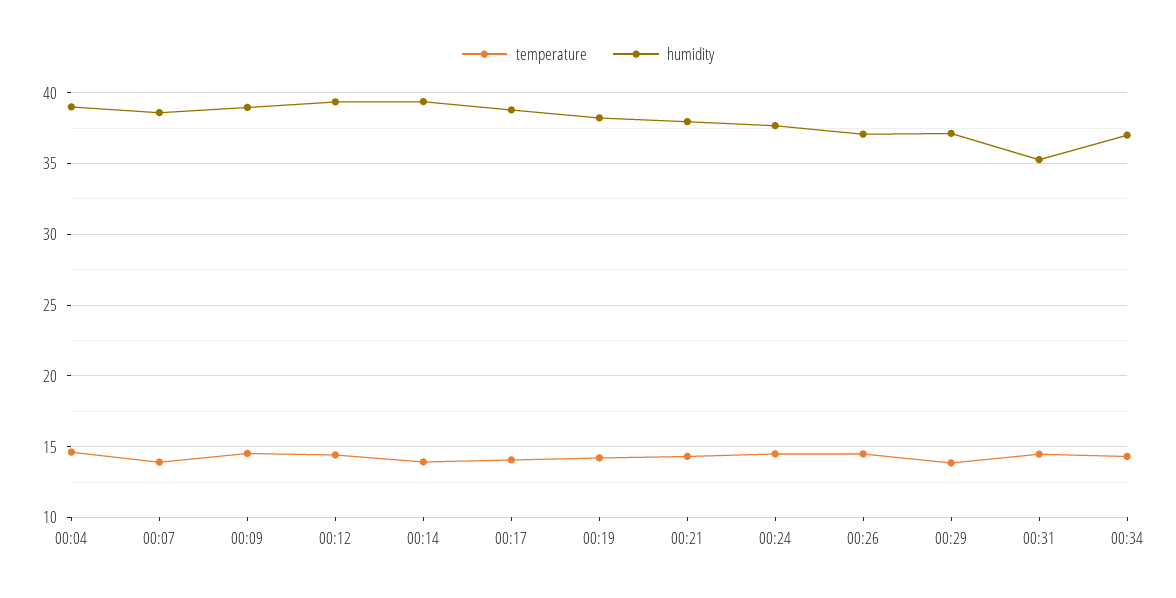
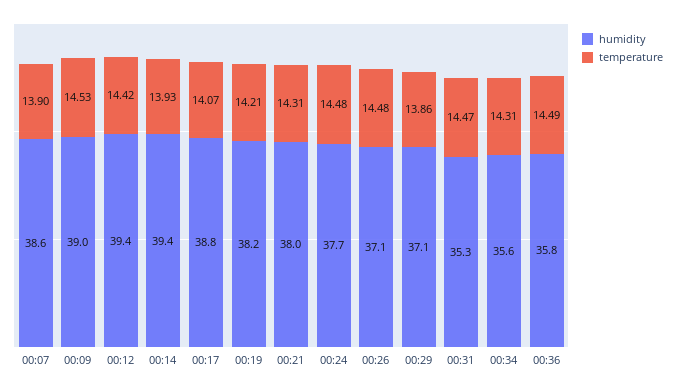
temperature, 00:04: 14.5 -> none
humidity, 00:04: 39 -> none
humidity, 00:34: 37 -> 35.6
humidity, 00:36: none -> 35.8
temperature, 00:36: none -> 14.49

